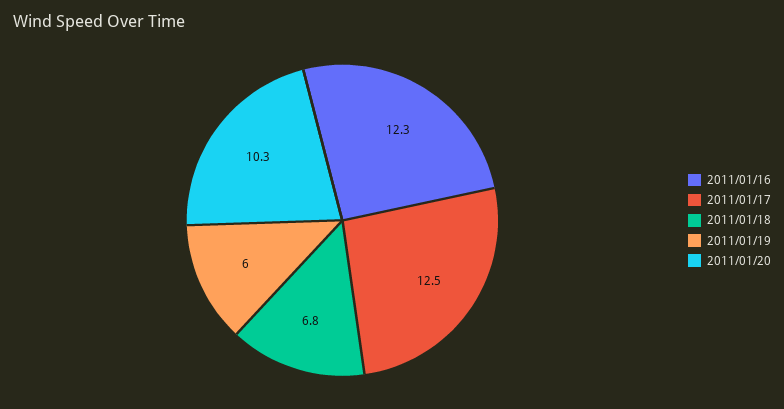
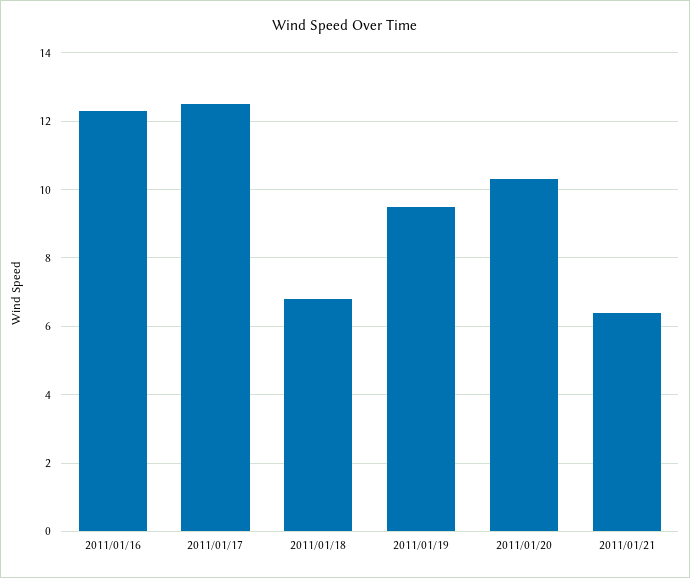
2011/01/19: 6 -> 9.5
2011/01/21: none -> 6.5

